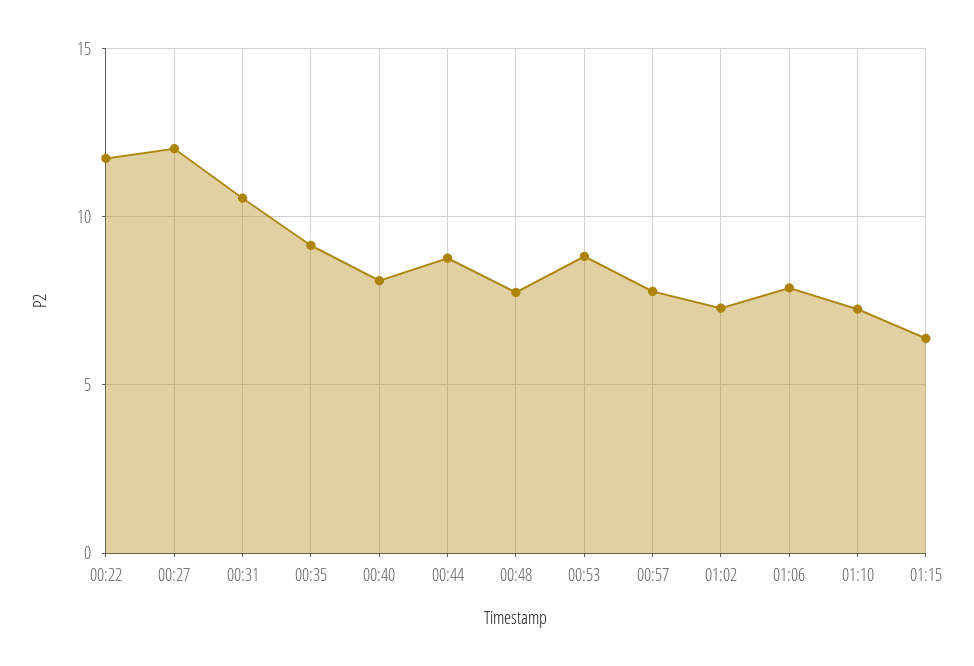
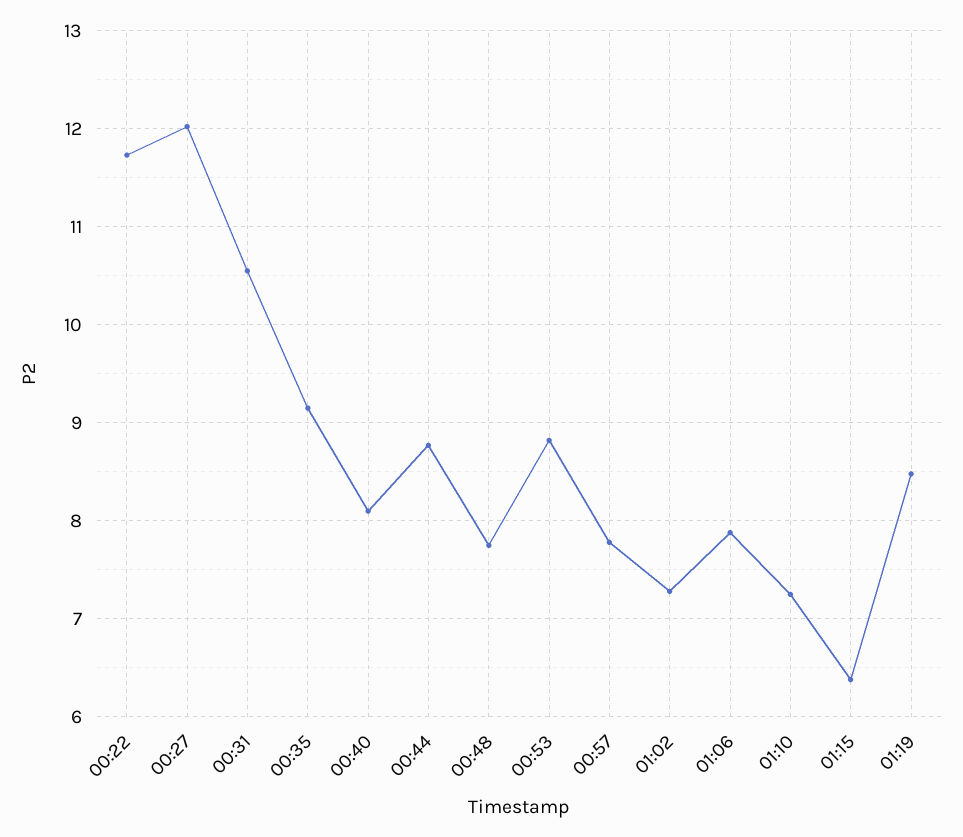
01:19: none -> 8.5

